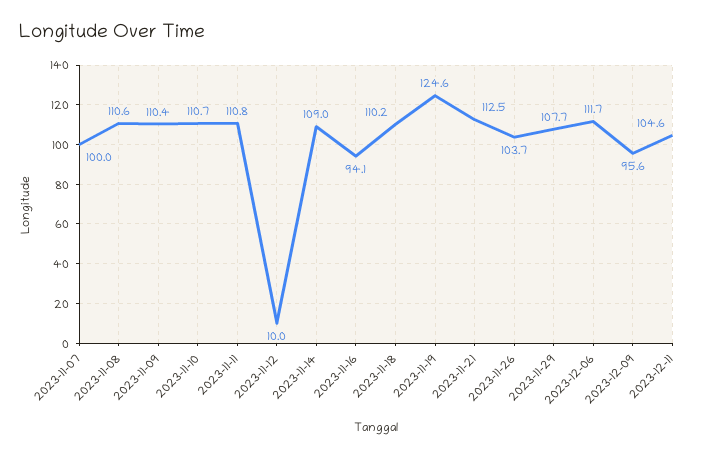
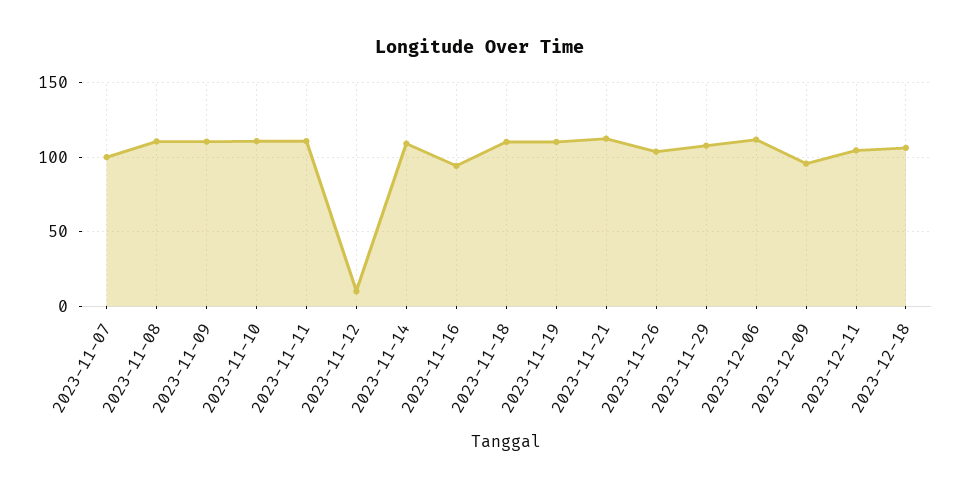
2023-11-19: 124.6 -> 110
2023-12-18: none -> 105

